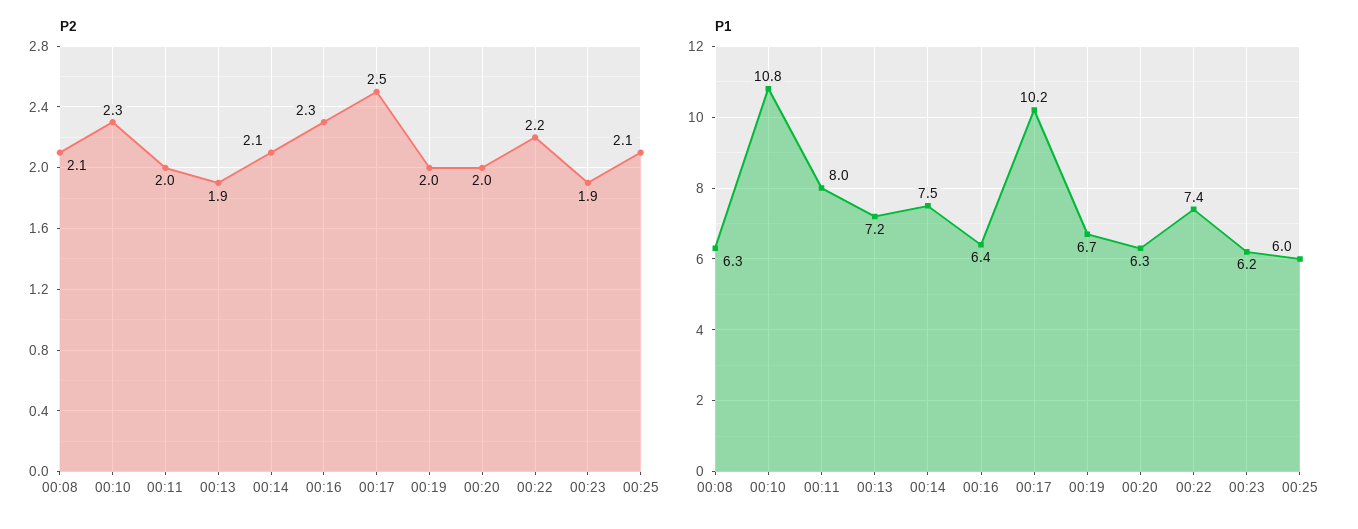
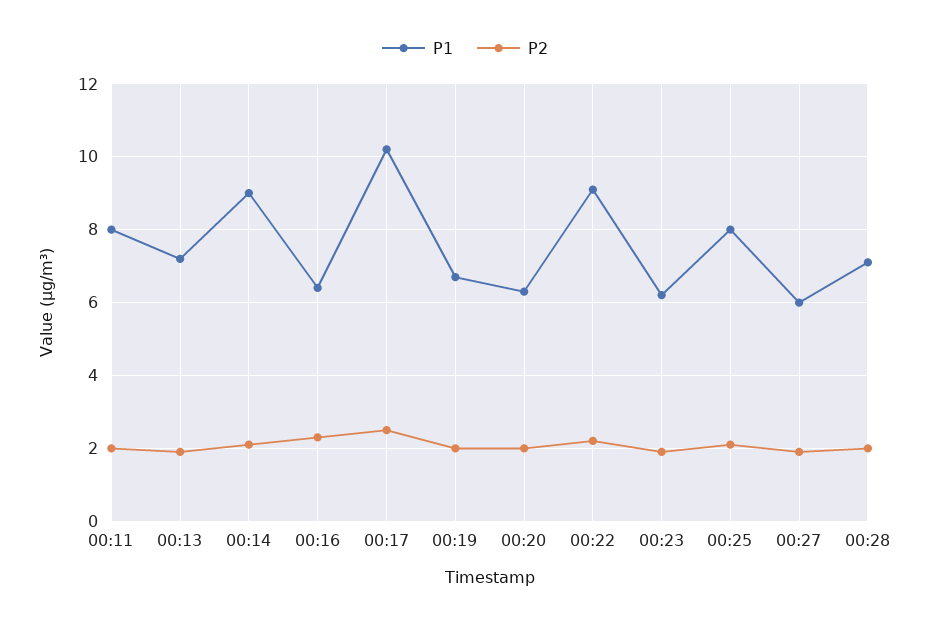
P2, 00:08: 2.1 -> none
P2, 00:10: 2.3 -> none
P1, 00:08: 6.3 -> none
P1, 00:10: 10.8 -> none
P1, 00:14: 7.5 -> 9
P1, 00:22: 7.4 -> 9
P1, 00:25: 6 -> 8
P1, 00:27: none -> 6
P2, 00:27: none -> 2
P1, 00:28: none -> 7
P2, 00:28: none -> 2

